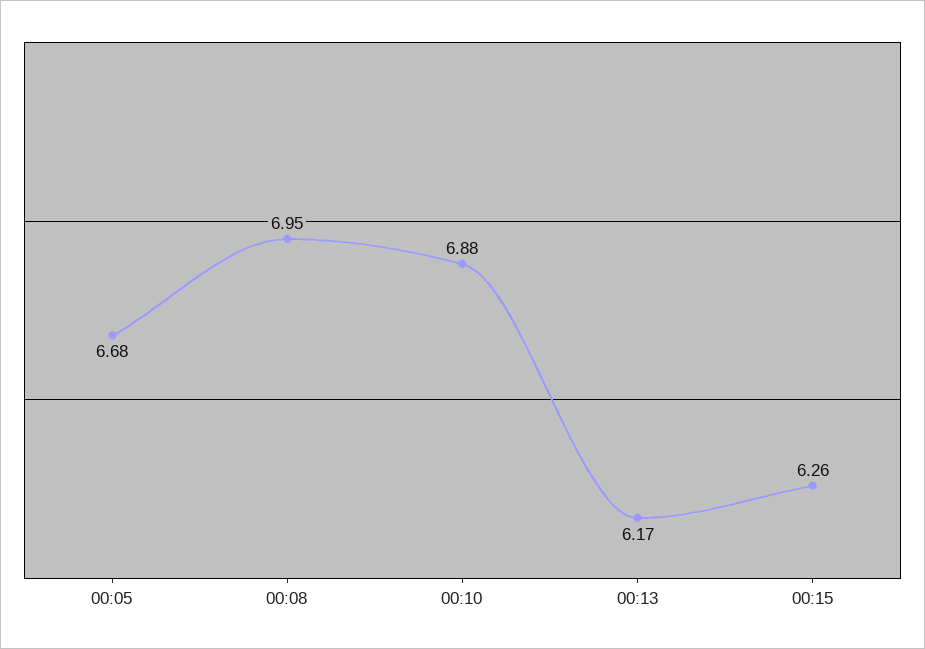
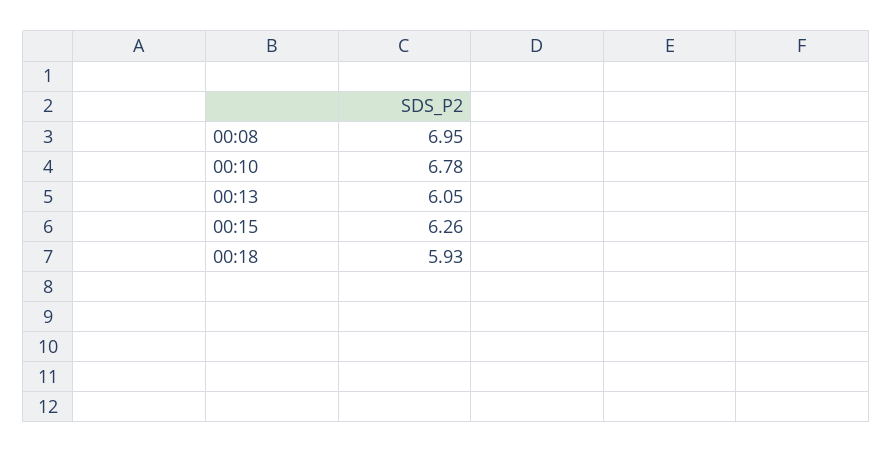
00:05: 6.68 -> none
00:10: 6.88 -> 6.78
00:13: 6.17 -> 6.05
00:18: none -> 5.93

